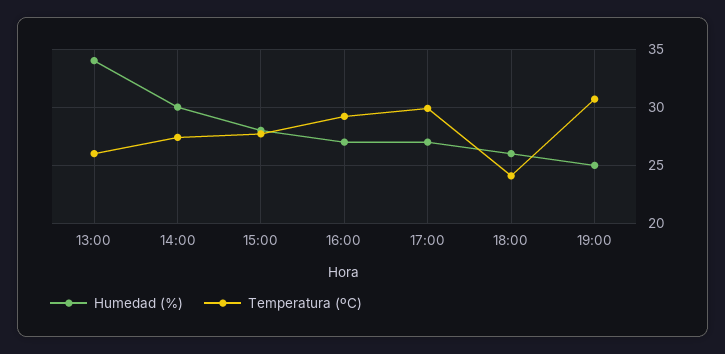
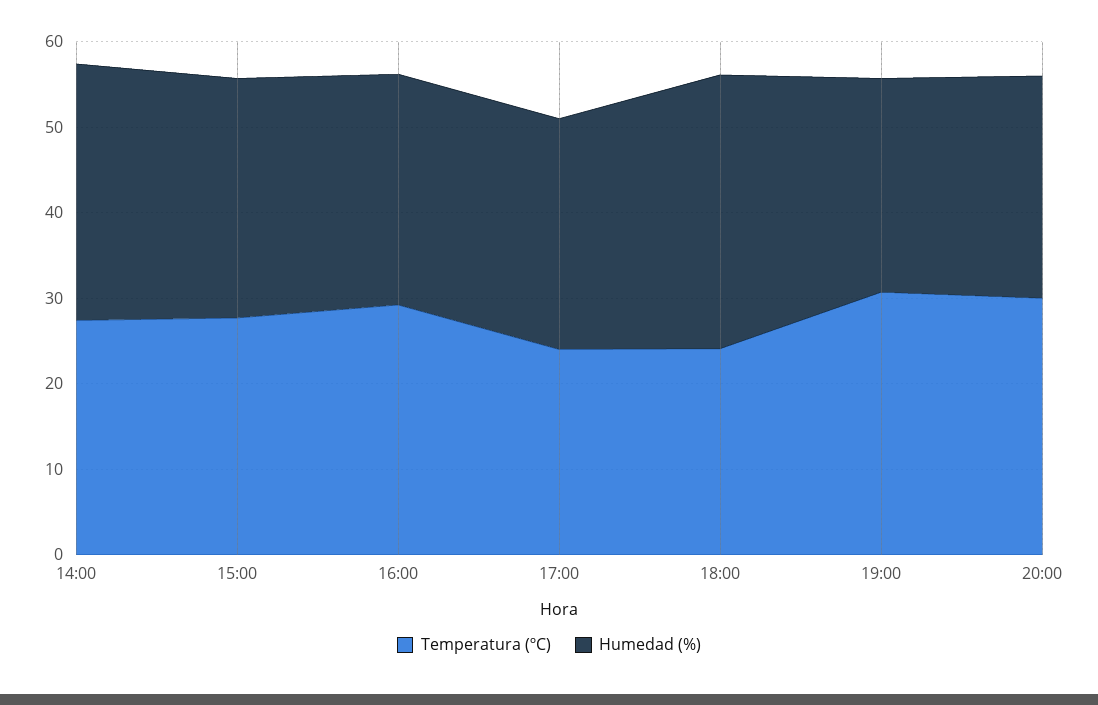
Humedad (%), 13:00: 34 -> none
Temperatura (ºC), 13:00: 26 -> none
Temperatura (ºC), 17:00: 30 -> 24
Humedad (%), 18:00: 26 -> 32
Temperatura (ºC), 20:00: none -> 30
Humedad (%), 20:00: none -> 26

